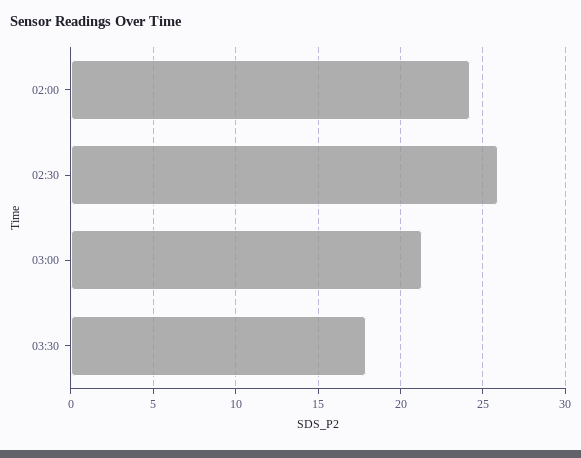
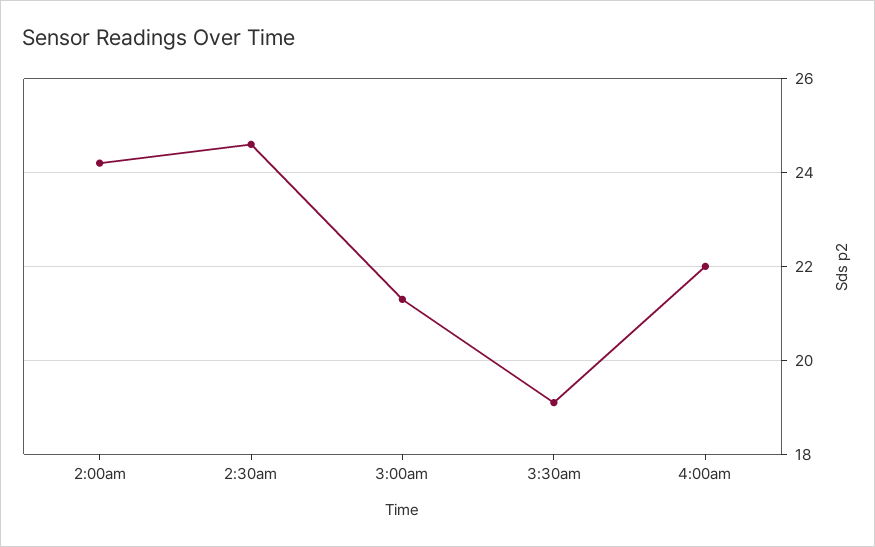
02:30: 26 -> 24.5
03:30: 18 -> 19
4:00am: none -> 22

